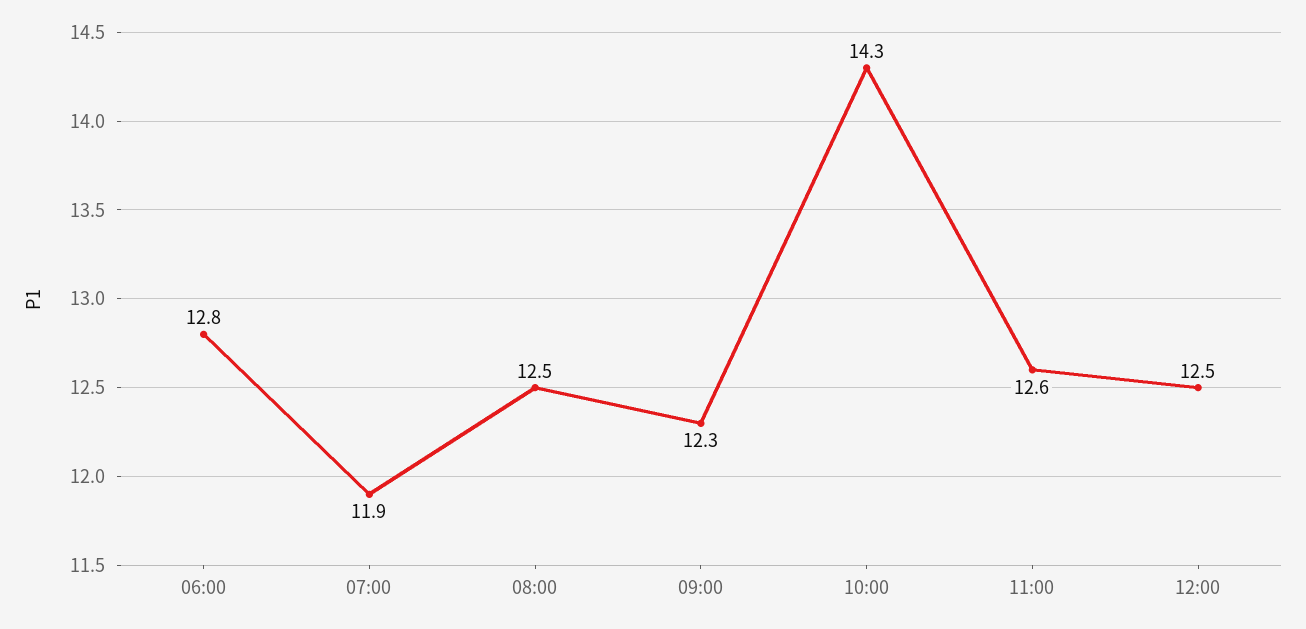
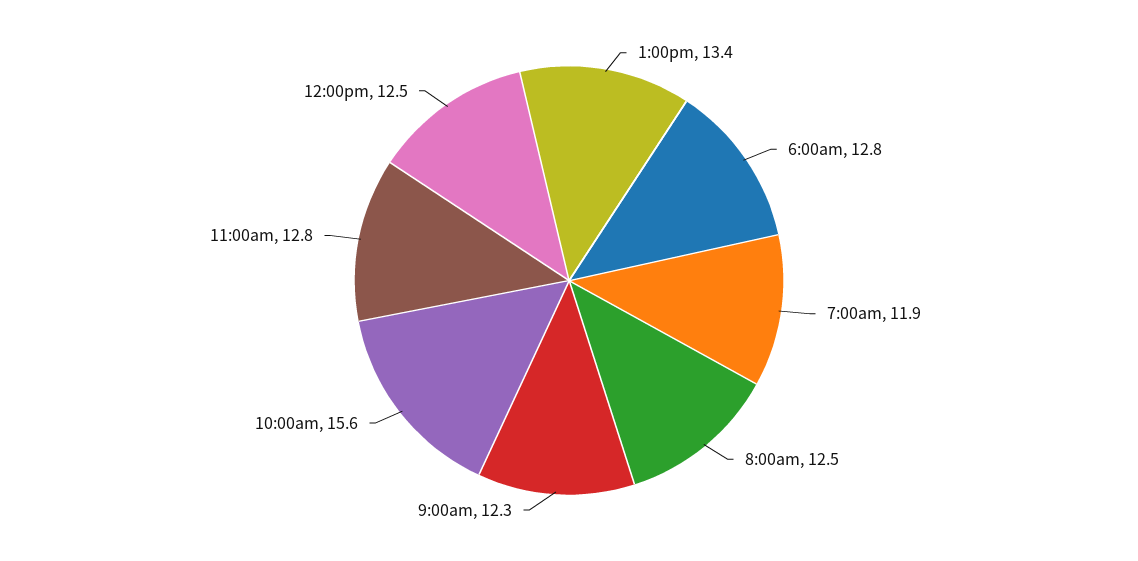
10:00: 14.3 -> 15.6
11:00: 12.6 -> 12.8
1:00pm: none -> 13.4

